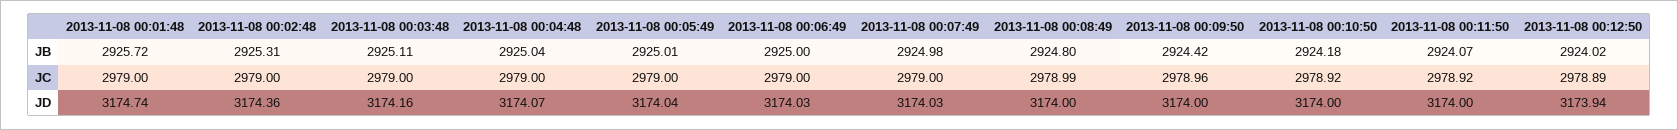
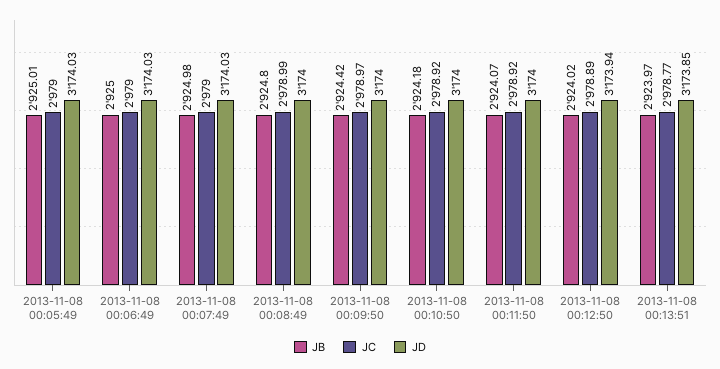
JB, 2013-11-08 00:01:48: 2925.72 -> none
JB, 2013-11-08 00:02:48: 2925.31 -> none
JB, 2013-11-08 00:03:48: 2925.11 -> none
JB, 2013-11-08 00:04:48: 2925.04 -> none
JC, 2013-11-08 00:01:48: 2979 -> none
JC, 2013-11-08 00:02:48: 2979 -> none
JC, 2013-11-08 00:03:48: 2979 -> none
JC, 2013-11-08 00:04:48: 2979 -> none
JC, 2013-11-08 00:09:50: 2978.96 -> 2978.97
JD, 2013-11-08 00:01:48: 3174.74 -> none
JD, 2013-11-08 00:02:48: 3174.36 -> none
JD, 2013-11-08 00:03:48: 3174.16 -> none
JD, 2013-11-08 00:04:48: 3174.07 -> none
JD, 2013-11-08 00:05:49: 3174.04 -> 3174.03
JB, 2013-11-08 00:13:51: none -> 2923.97
JC, 2013-11-08 00:13:51: none -> 2978.77
JD, 2013-11-08 00:13:51: none -> 3173.85

